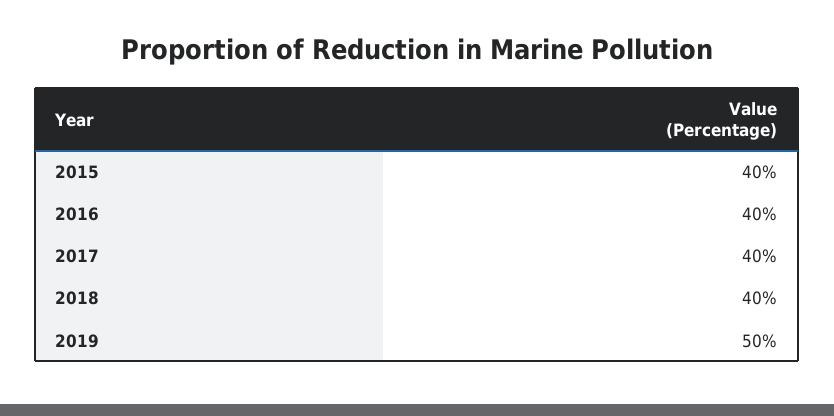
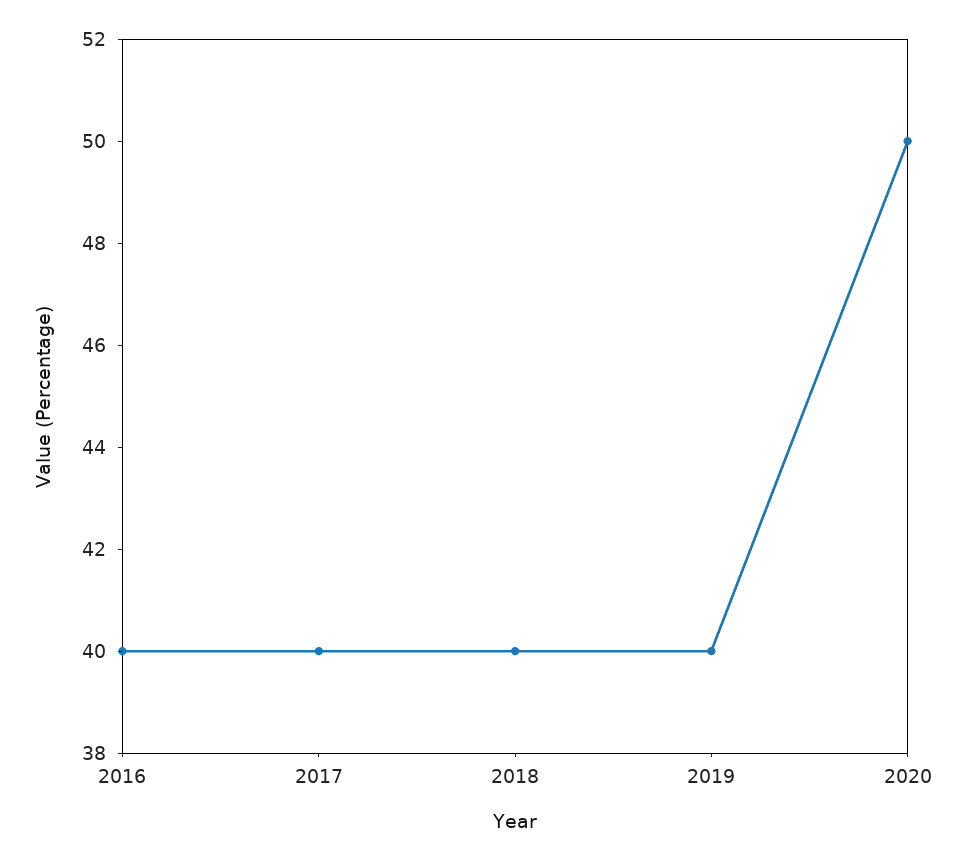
2015: 40 -> none
2019: 50 -> 40
2020: none -> 50

